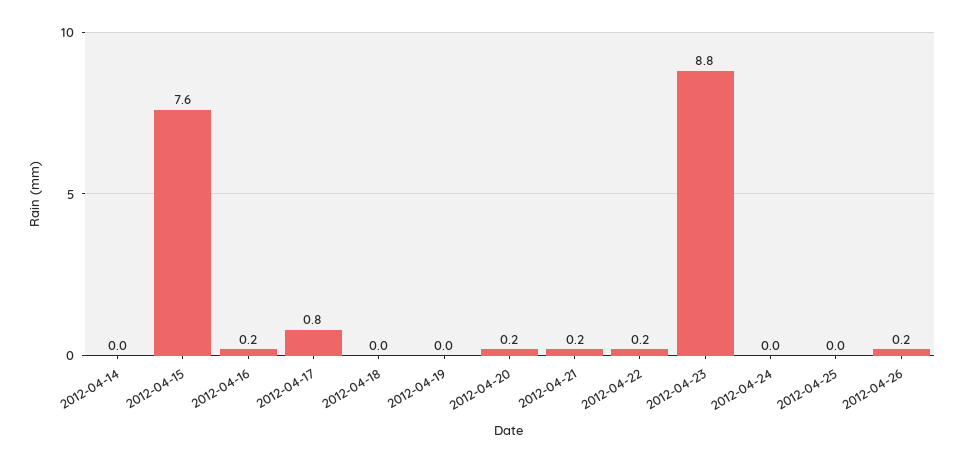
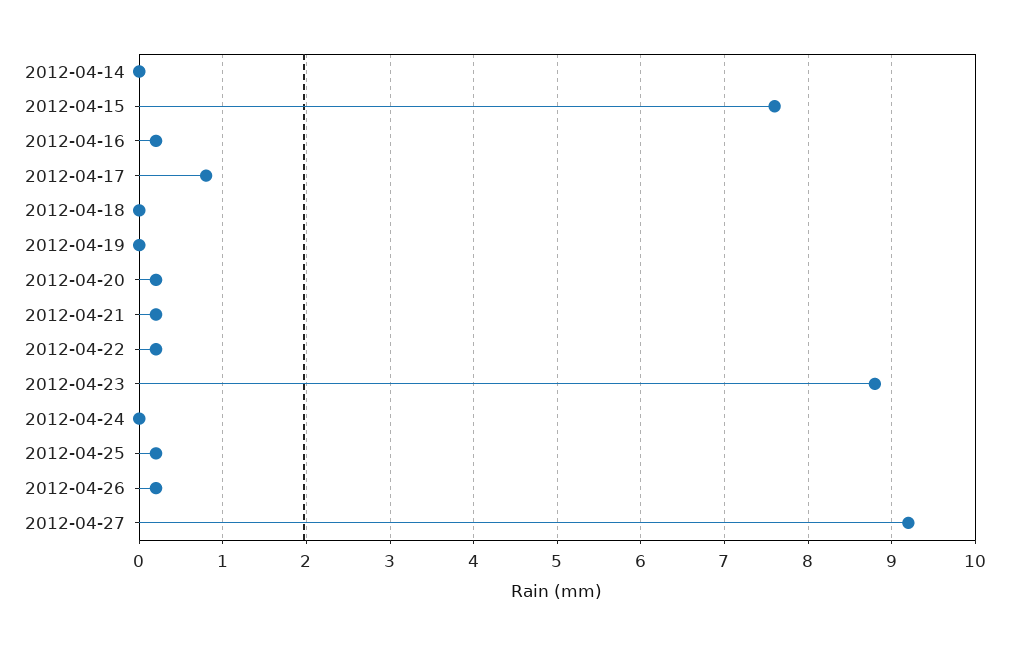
2012-04-25: 0 -> 0.2
2012-04-27: none -> 9.2

